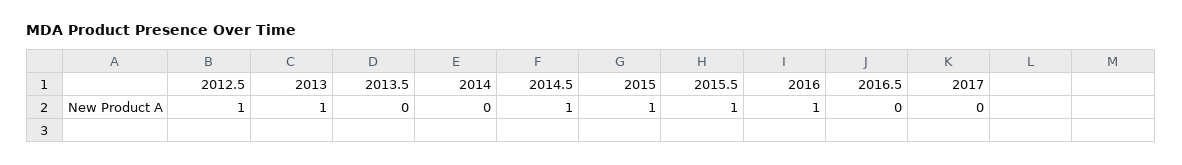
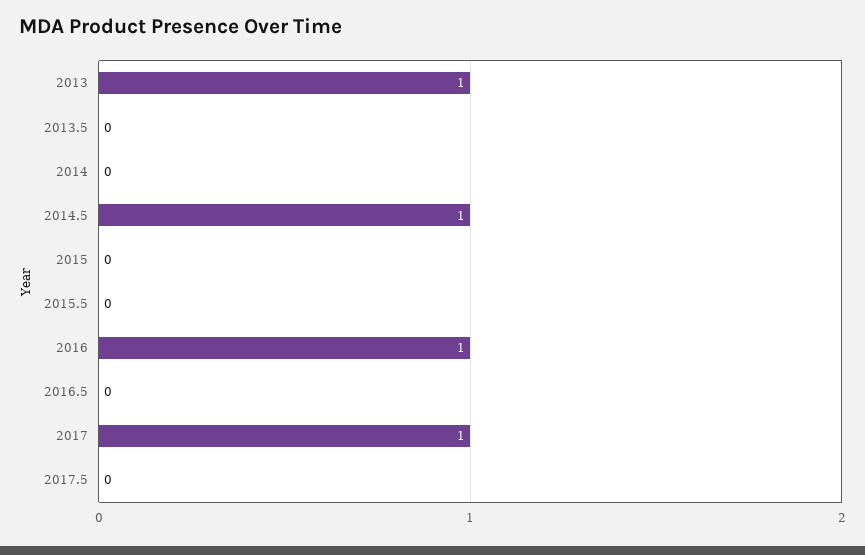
2012.5: 1 -> none
2015: 1 -> 0
2015.5: 1 -> 0
2017: 0 -> 1
2017.5: none -> 0

